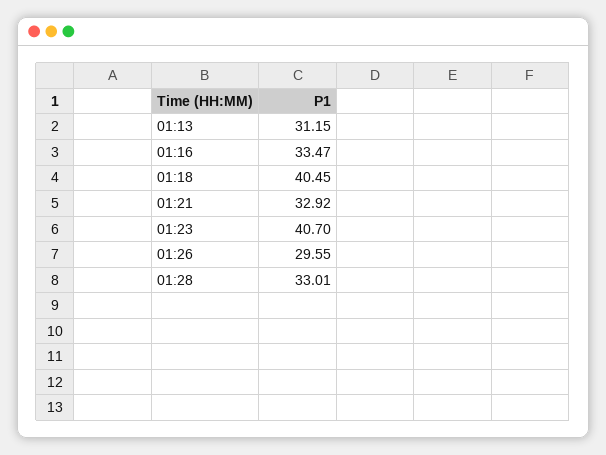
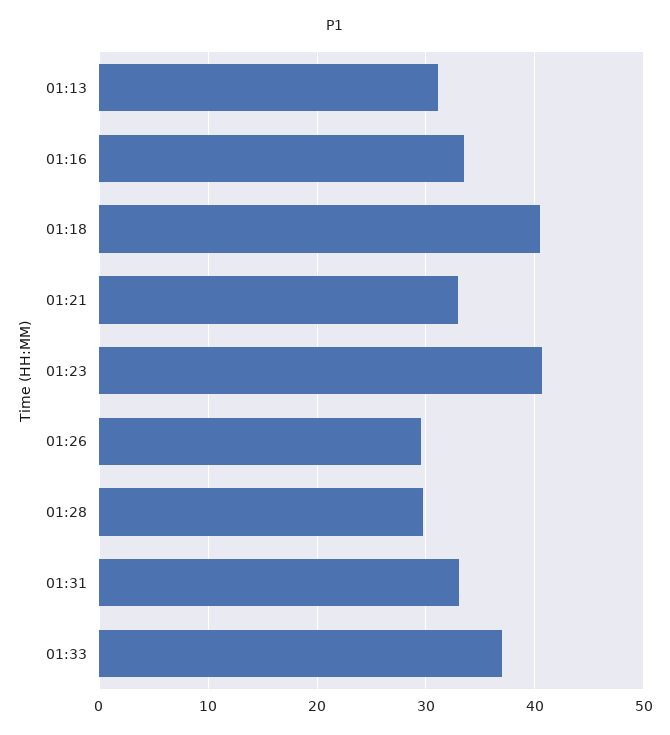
01:28: 33.01 -> 30
01:31: none -> 33
01:33: none -> 37

